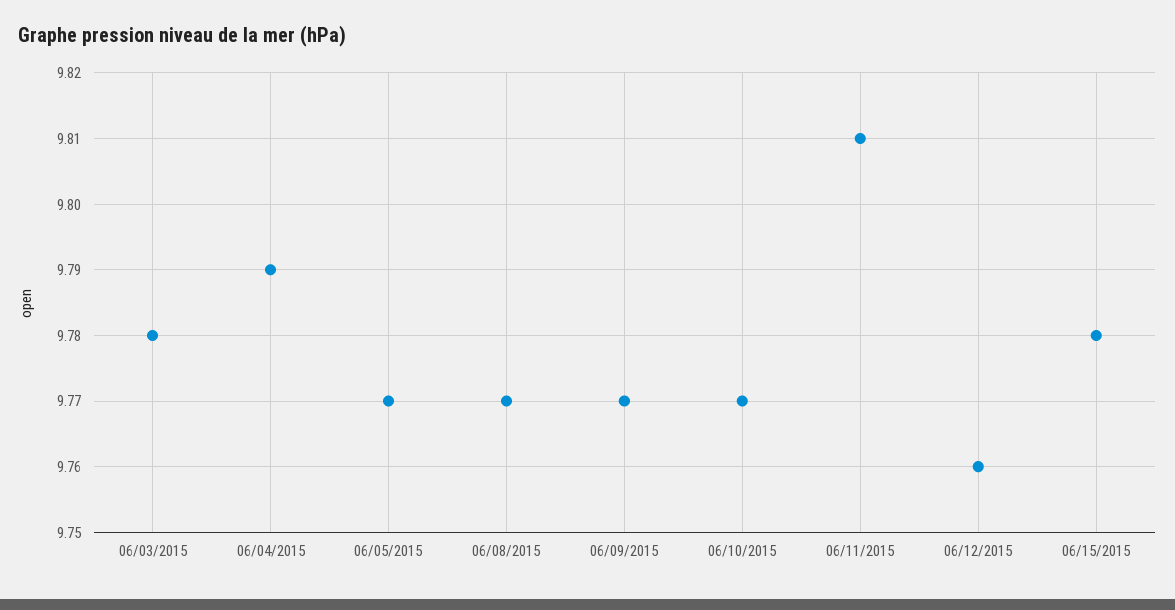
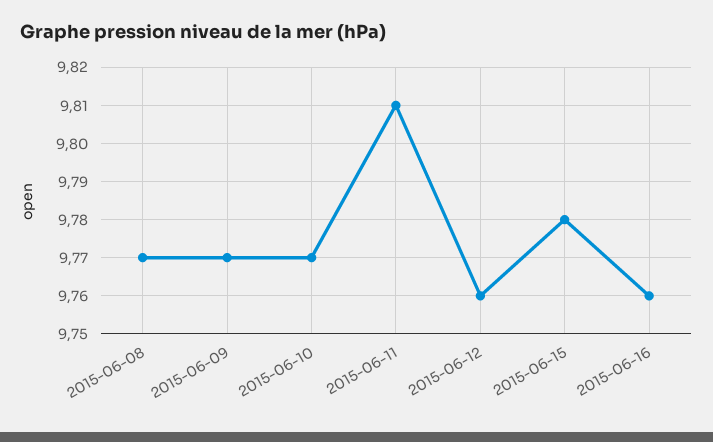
06/03/2015: 9.78 -> none
06/04/2015: 9.79 -> none
06/05/2015: 9.77 -> none
2015-06-16: none -> 9.76

